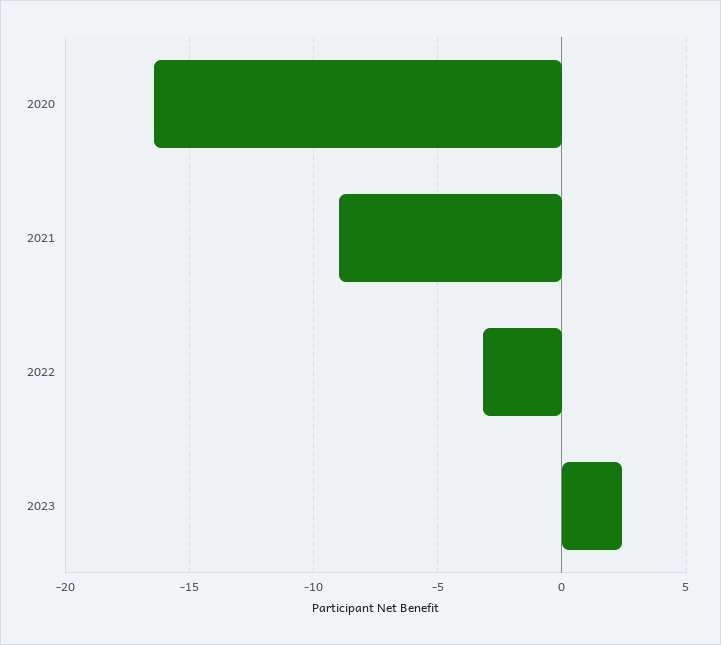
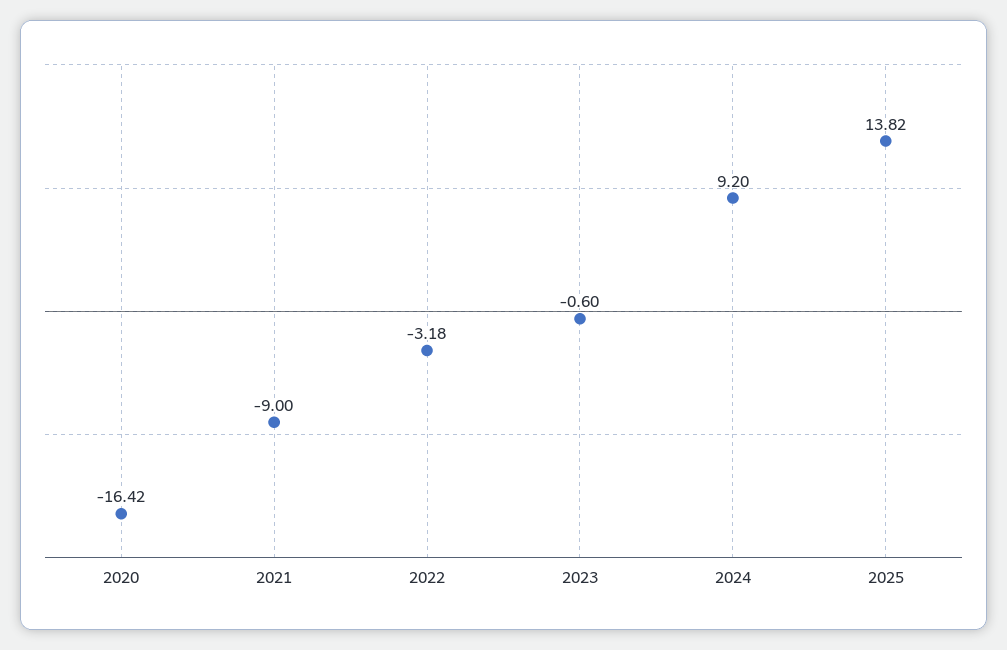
2023: 2.5 -> -0.6
2024: none -> 9.2
2025: none -> 13.82

